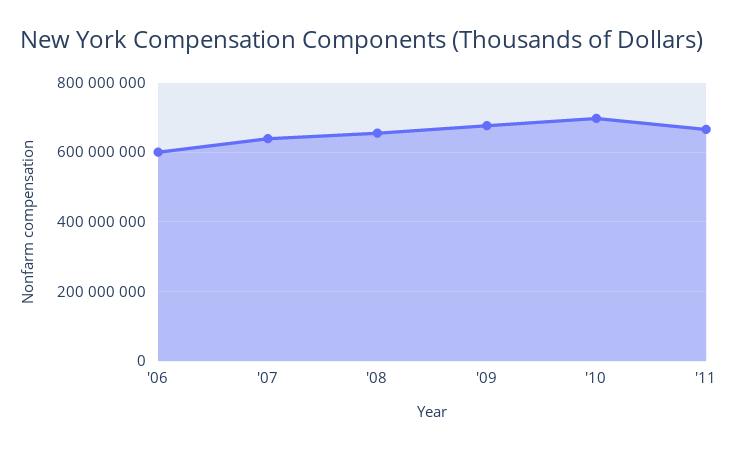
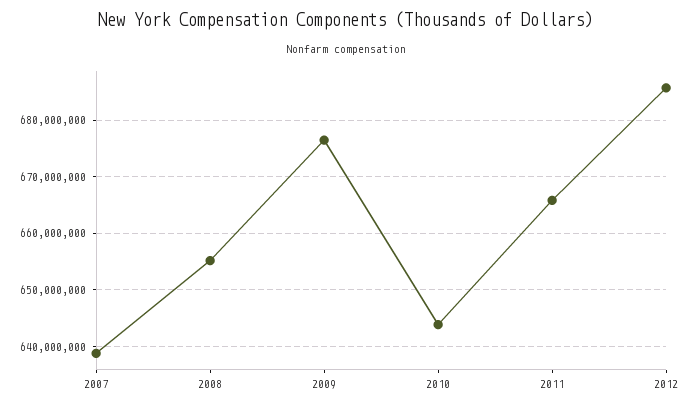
'06: 600000000 -> none
'10: 700000000 -> 644000000
2012: none -> 686000000

